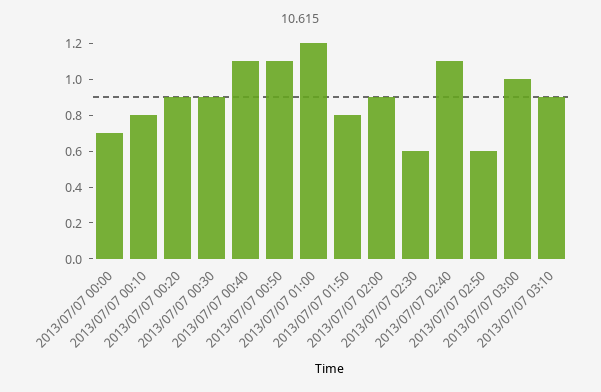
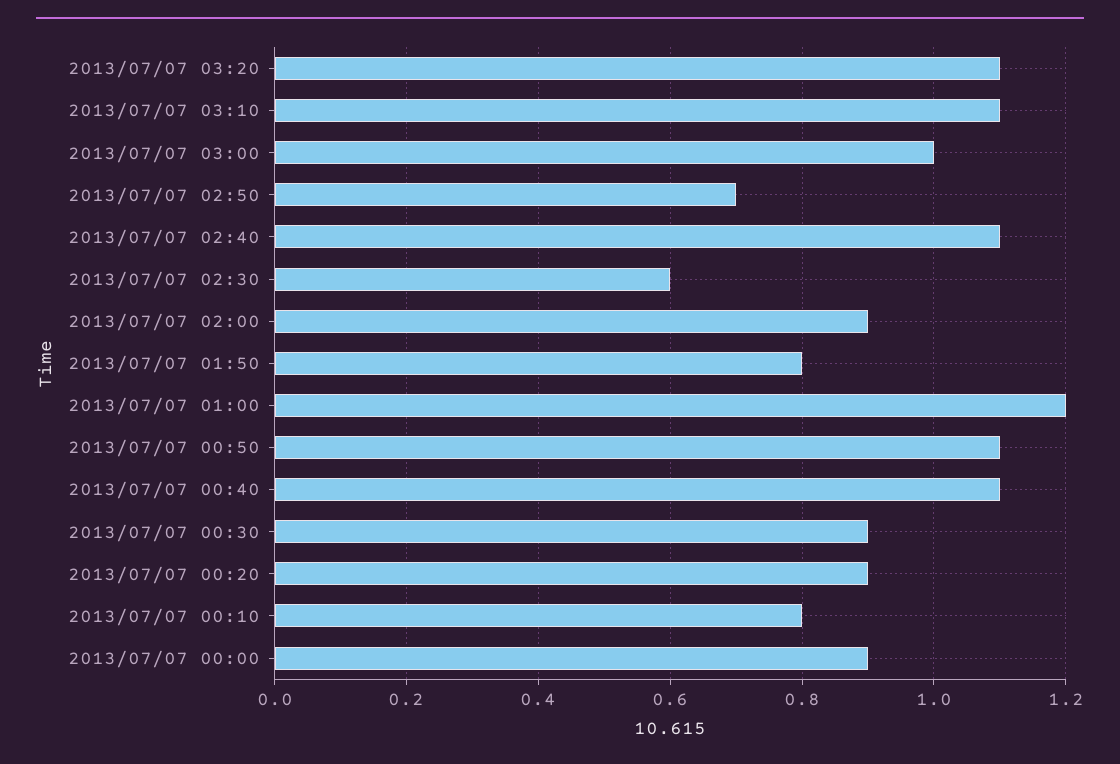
2013/07/07 00:00: 0.7 -> 0.9
2013/07/07 02:50: 0.6 -> 0.7
2013/07/07 03:10: 0.9 -> 1.1
2013/07/07 03:20: none -> 1.1

